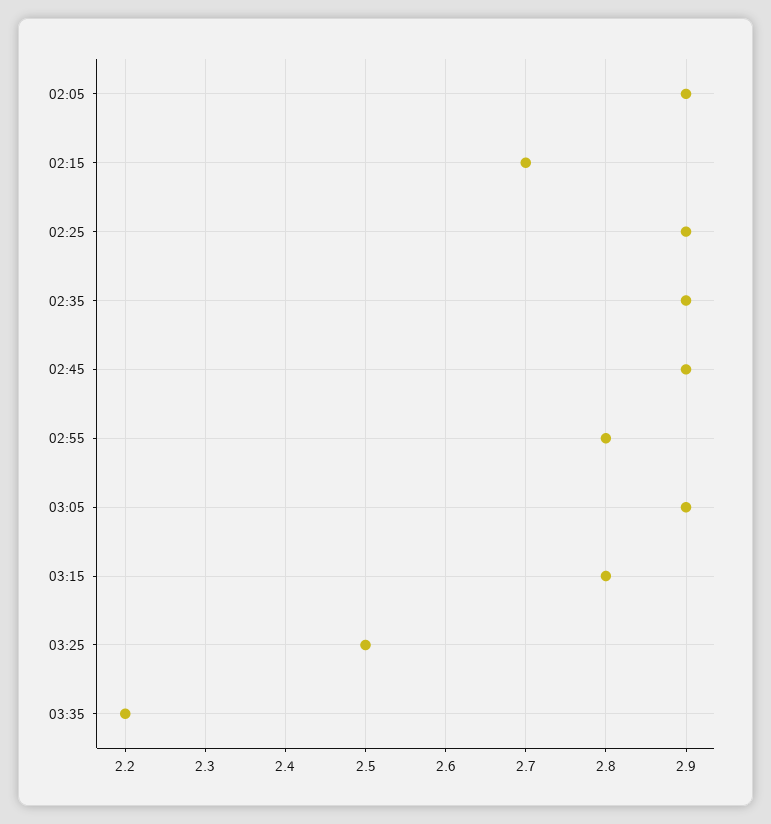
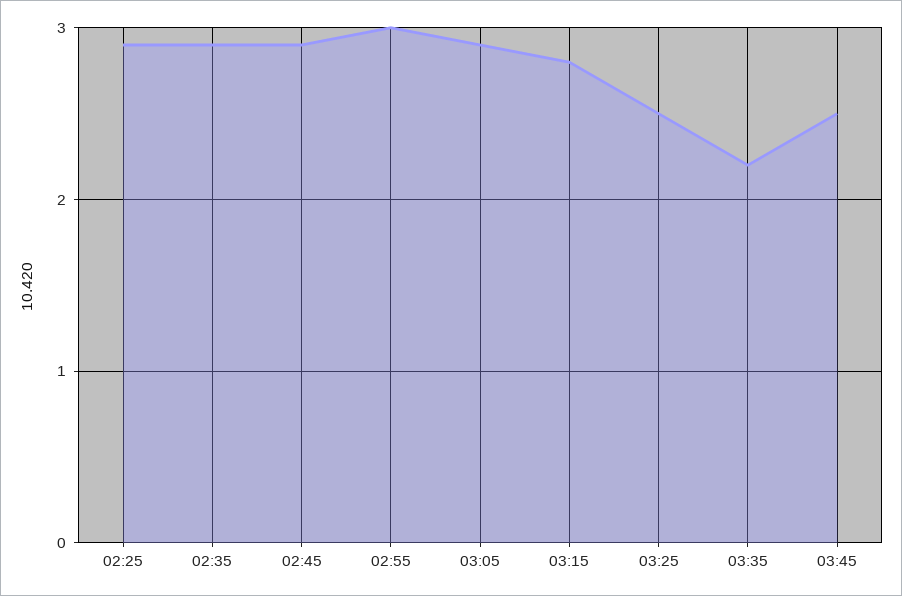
02:05: 2.9 -> none
02:15: 2.7 -> none
02:55: 2.8 -> 3
03:45: none -> 2.5

